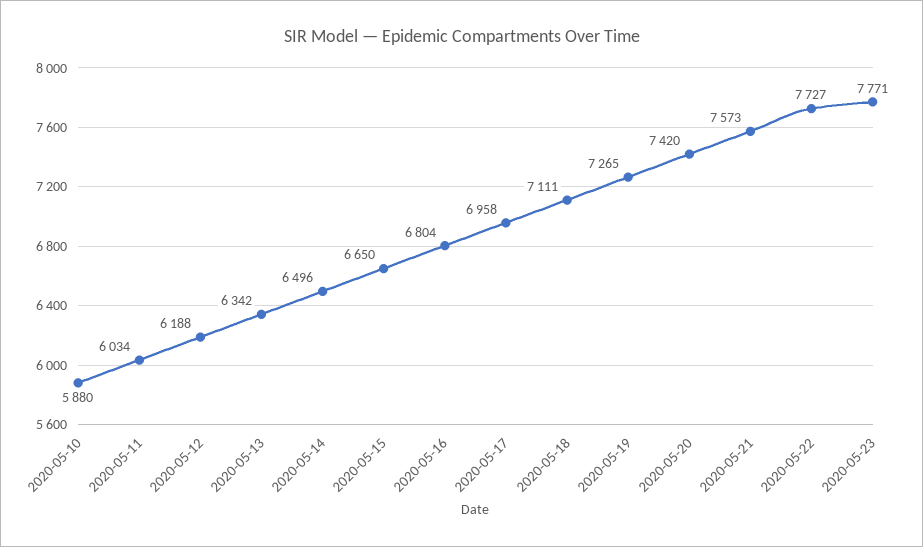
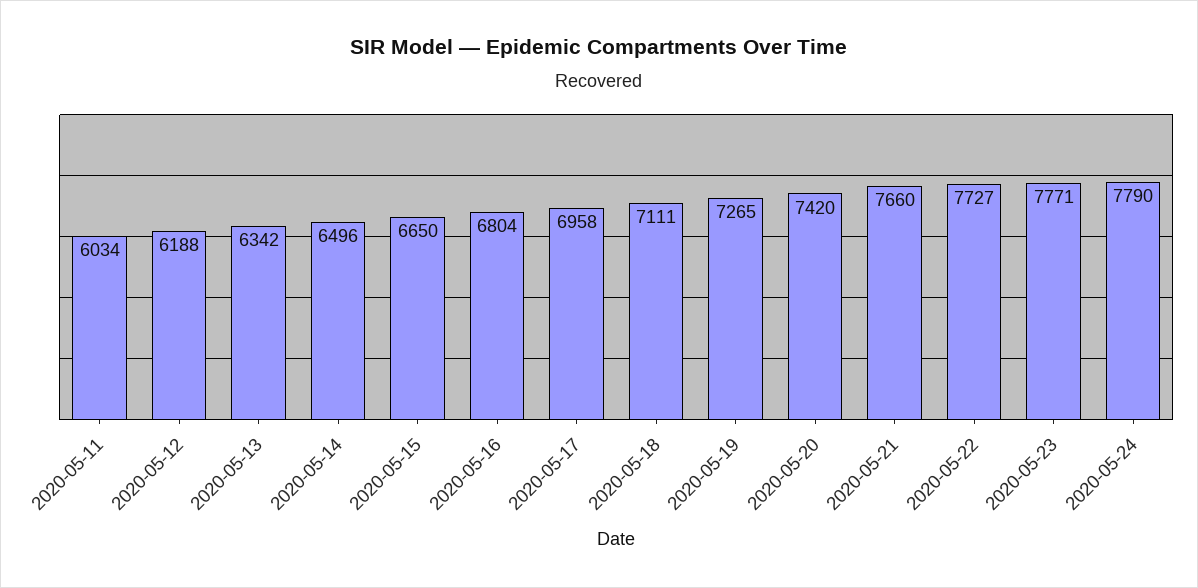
2020-05-10: 5880 -> none
2020-05-21: 7573 -> 7660
2020-05-24: none -> 7790

